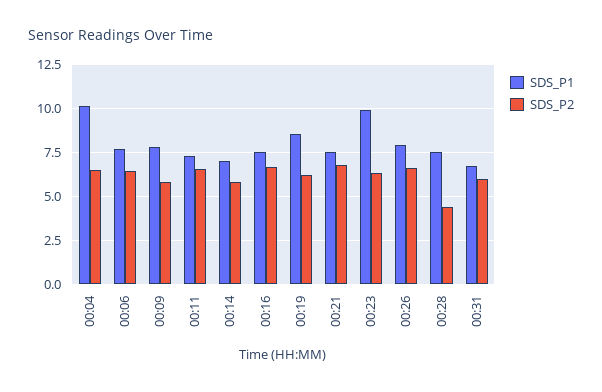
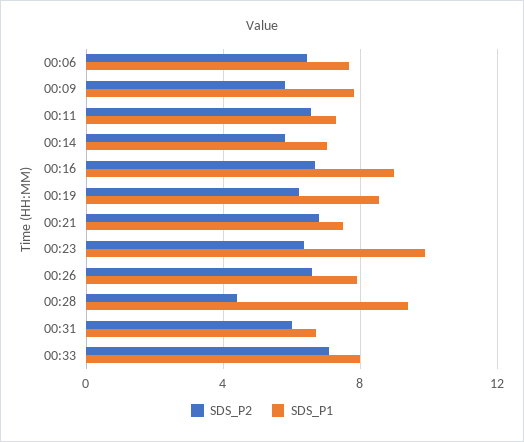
SDS_P1, 00:04: 10 -> none
SDS_P2, 00:04: 6.5 -> none
SDS_P1, 00:16: 7.5 -> 9
SDS_P1, 00:28: 7.5 -> 9.5
SDS_P2, 00:33: none -> 7
SDS_P1, 00:33: none -> 8

